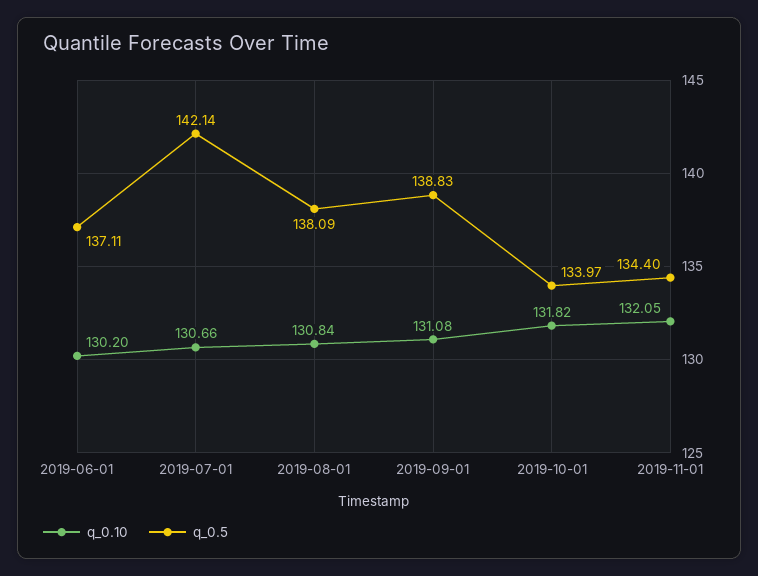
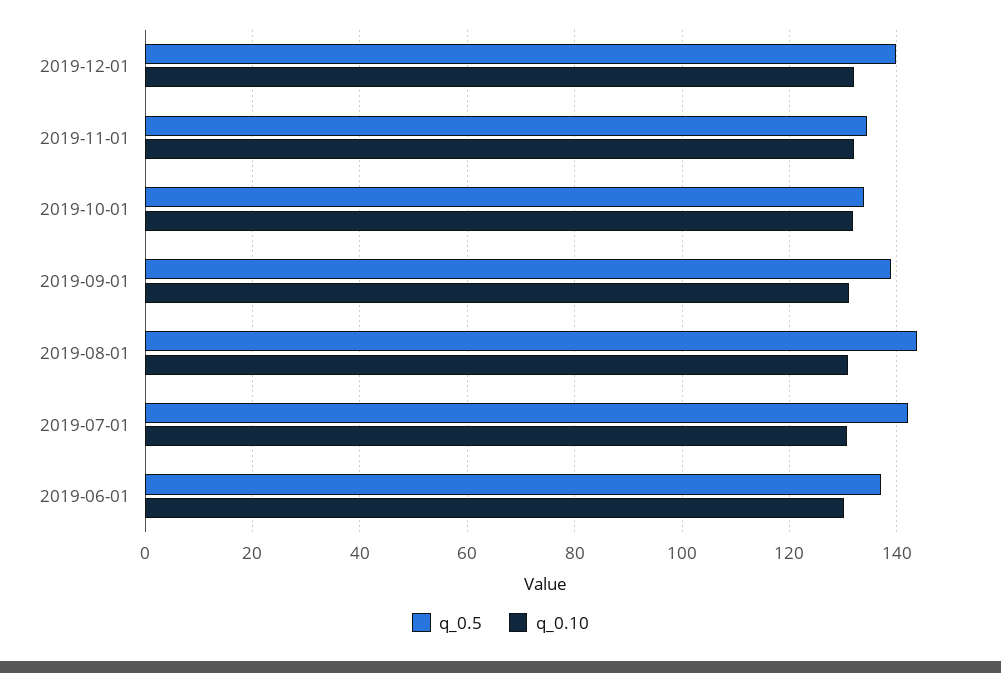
q_0.5, 2019-08-01: 138.09 -> 144
q_0.5, 2019-12-01: none -> 140
q_0.10, 2019-12-01: none -> 132

